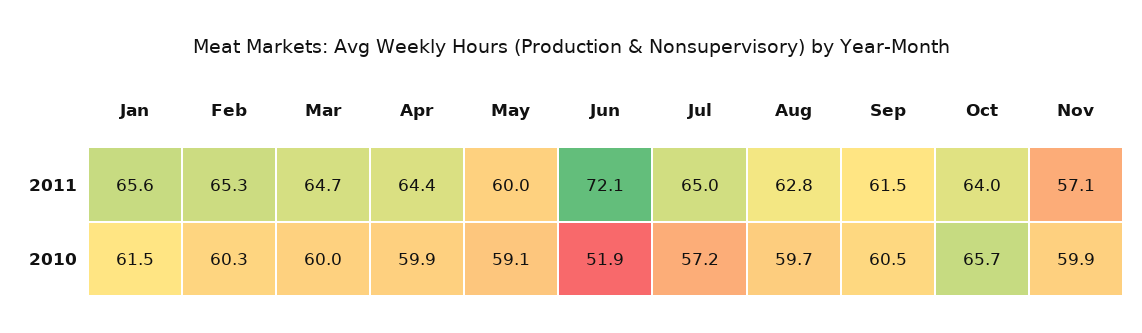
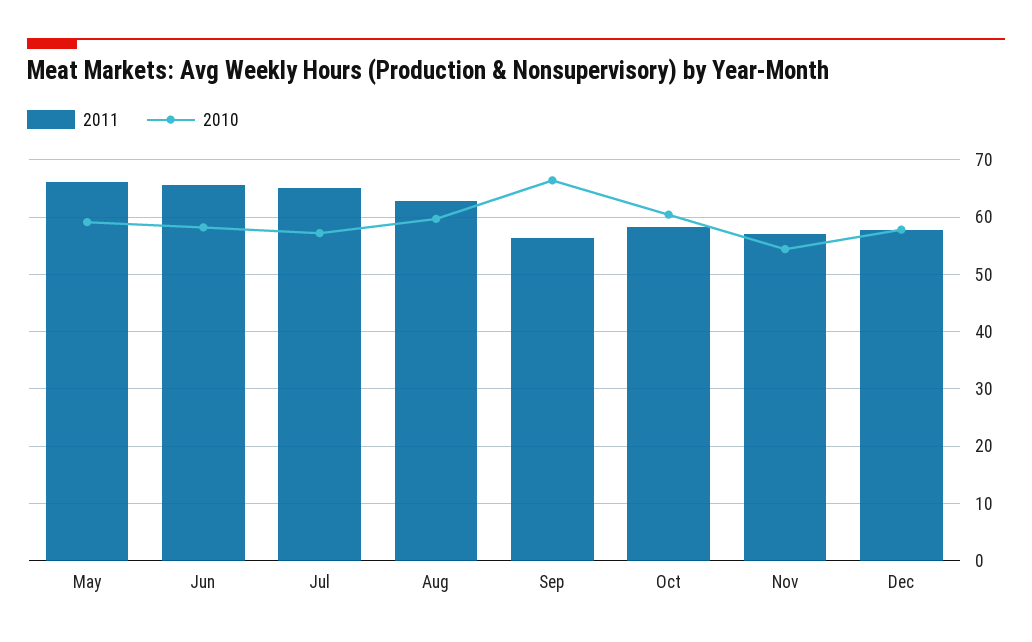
2011, Jan: 65.6 -> none
2011, Feb: 65.3 -> none
2011, Mar: 64.7 -> none
2011, Apr: 64.4 -> none
2011, May: 60 -> 66
2011, Jun: 72.1 -> 66
2011, Sep: 61.5 -> 56
2011, Oct: 64 -> 58
2010, Jan: 61.5 -> none
2010, Feb: 60.3 -> none
2010, Mar: 60 -> none
2010, Apr: 59.9 -> none
2010, Jun: 51.9 -> 58
2010, Sep: 60.5 -> 66
2010, Oct: 65.7 -> 60
2010, Nov: 59.9 -> 54
2011, Dec: none -> 58
2010, Dec: none -> 58

